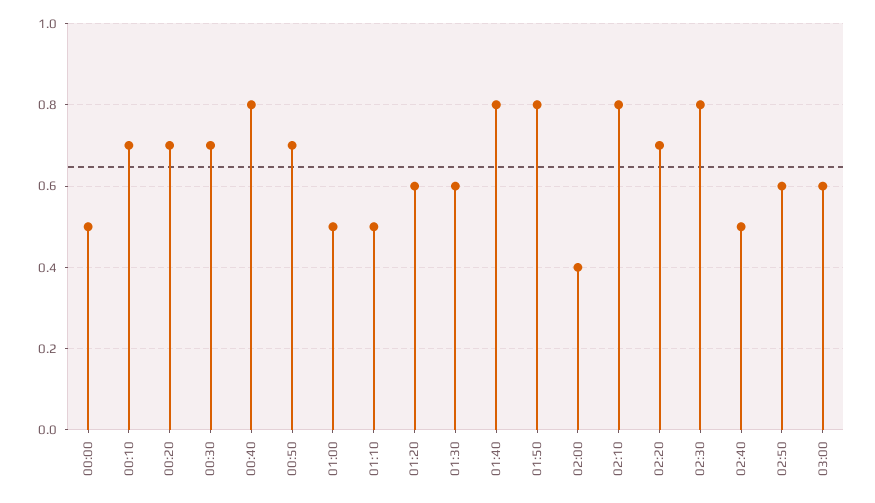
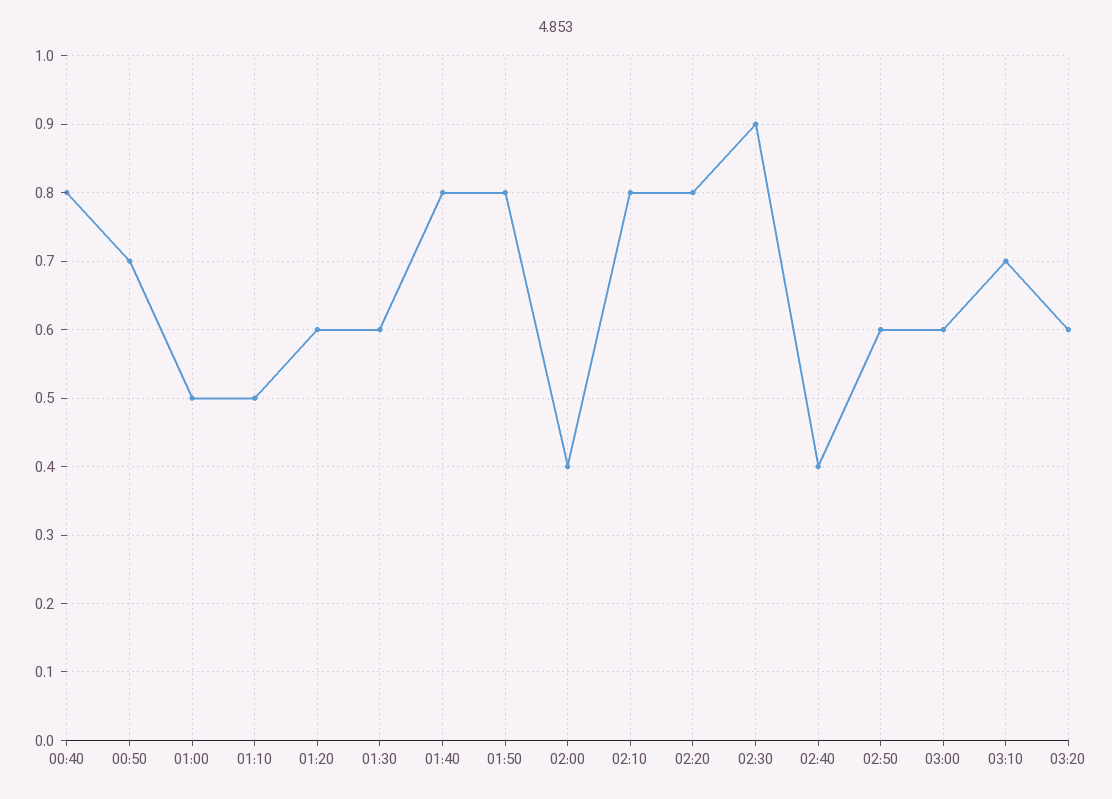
00:00: 0.5 -> none
00:10: 0.7 -> none
00:20: 0.7 -> none
00:30: 0.7 -> none
02:20: 0.7 -> 0.8
02:30: 0.8 -> 0.9
02:40: 0.5 -> 0.4
03:10: none -> 0.7
03:20: none -> 0.6

